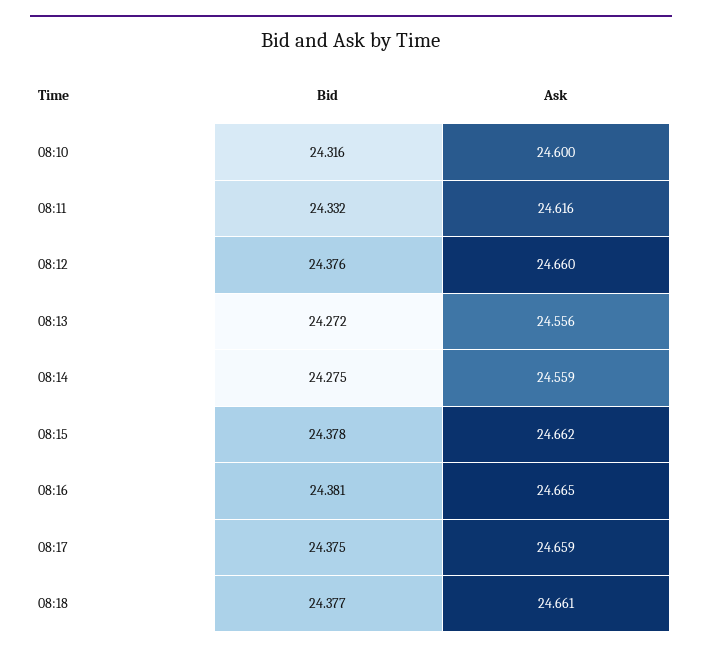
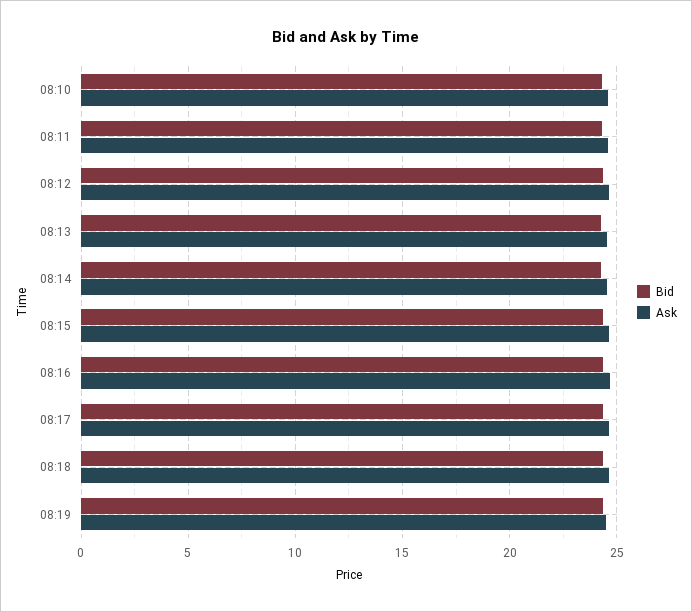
Bid, 08:19: none -> 24.5
Ask, 08:19: none -> 24.5

